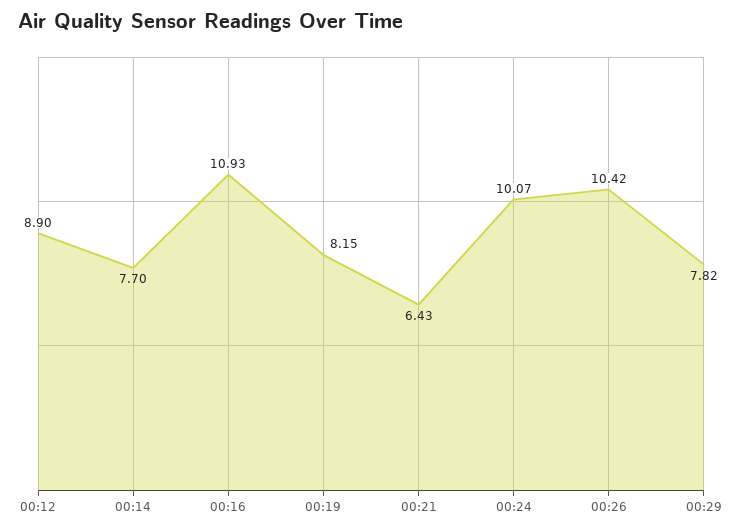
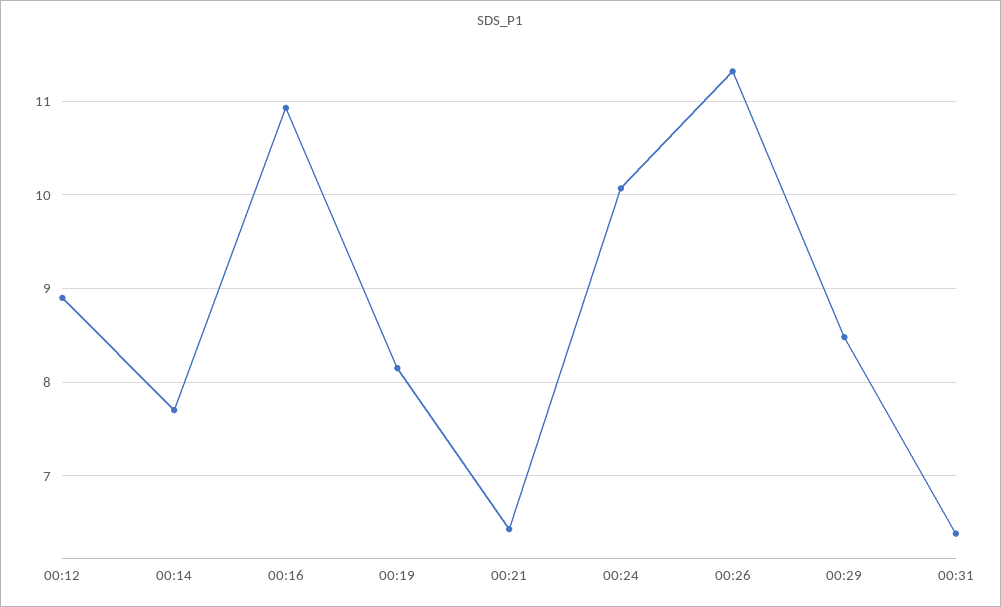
00:26: 10.42 -> 11.3
00:29: 7.82 -> 8.5
00:31: none -> 6.4

